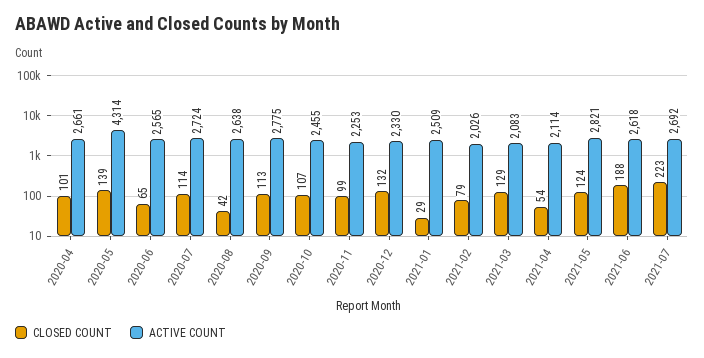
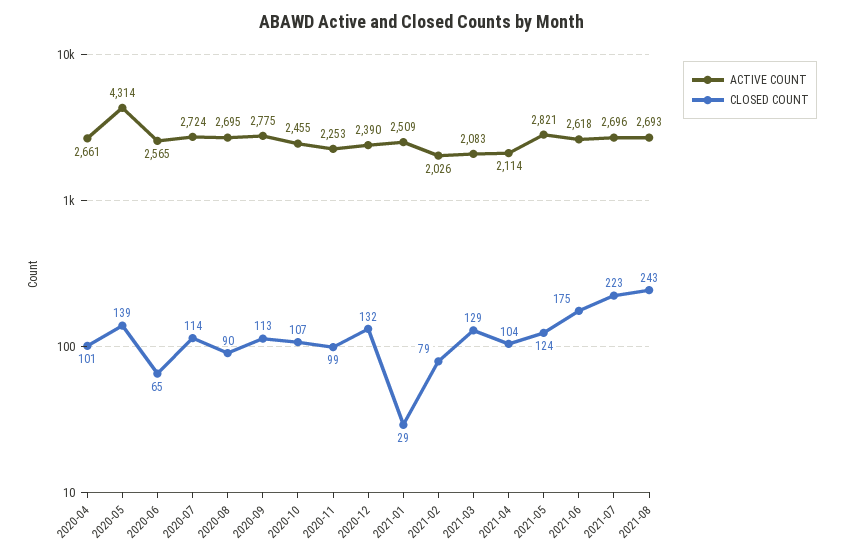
CLOSED COUNT, 2020-08: 42 -> 90
ACTIVE COUNT, 2020-08: 2638 -> 2695
ACTIVE COUNT, 2020-12: 2330 -> 2390
CLOSED COUNT, 2021-04: 54 -> 104
CLOSED COUNT, 2021-06: 188 -> 175
ACTIVE COUNT, 2021-07: 2692 -> 2696
ACTIVE COUNT, 2021-08: none -> 2693
CLOSED COUNT, 2021-08: none -> 243

